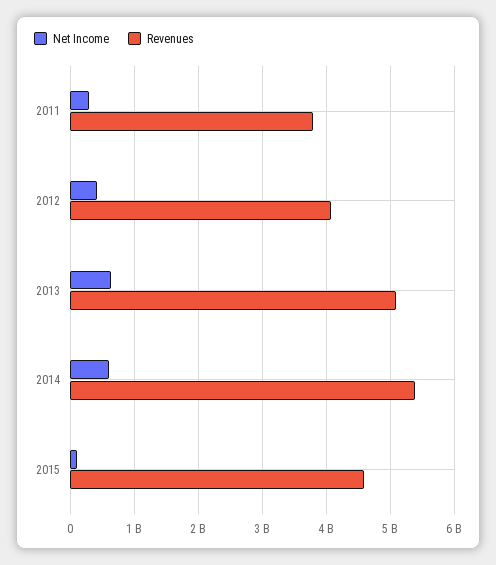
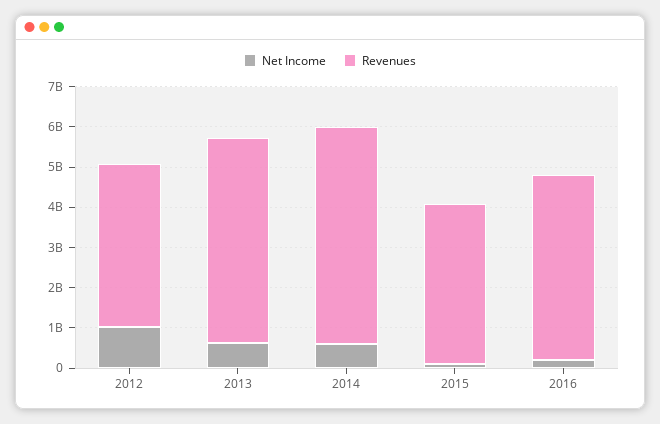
Net Income, 2011: 300000000 -> none
Revenues, 2011: 3800000000 -> none
Net Income, 2012: 400000000 -> 1000000000
Revenues, 2015: 4600000000 -> 4000000000
Net Income, 2016: none -> 200000000
Revenues, 2016: none -> 4600000000

